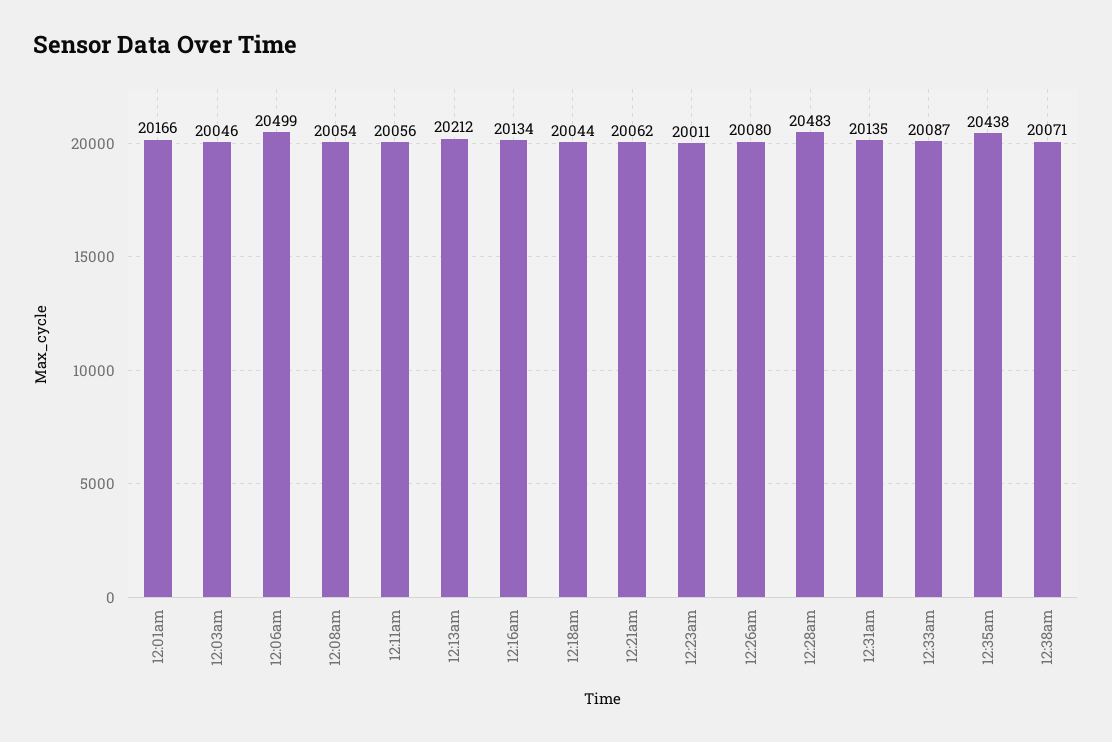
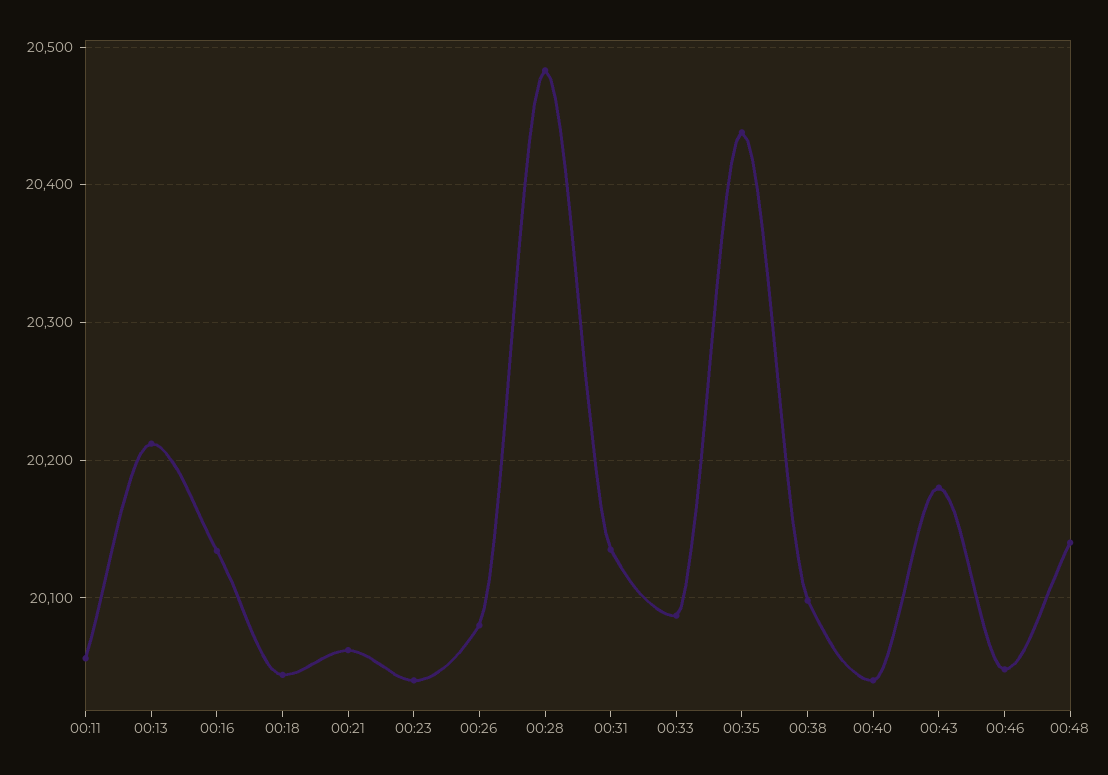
12:01am: 20166 -> none
12:03am: 20046 -> none
12:06am: 20499 -> none
12:08am: 20054 -> none
12:23am: 20011 -> 20040
12:38am: 20071 -> 20100
00:40: none -> 20040
00:43: none -> 20180
00:46: none -> 20050
00:48: none -> 20140

